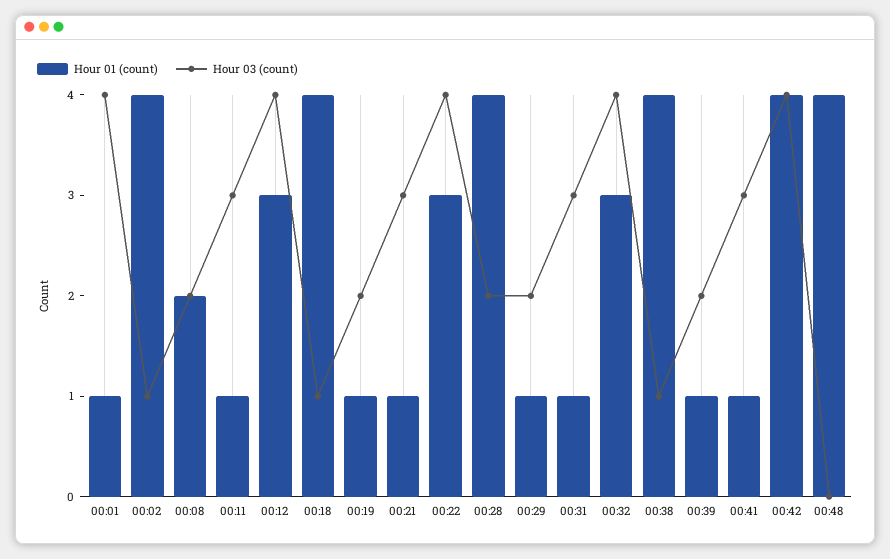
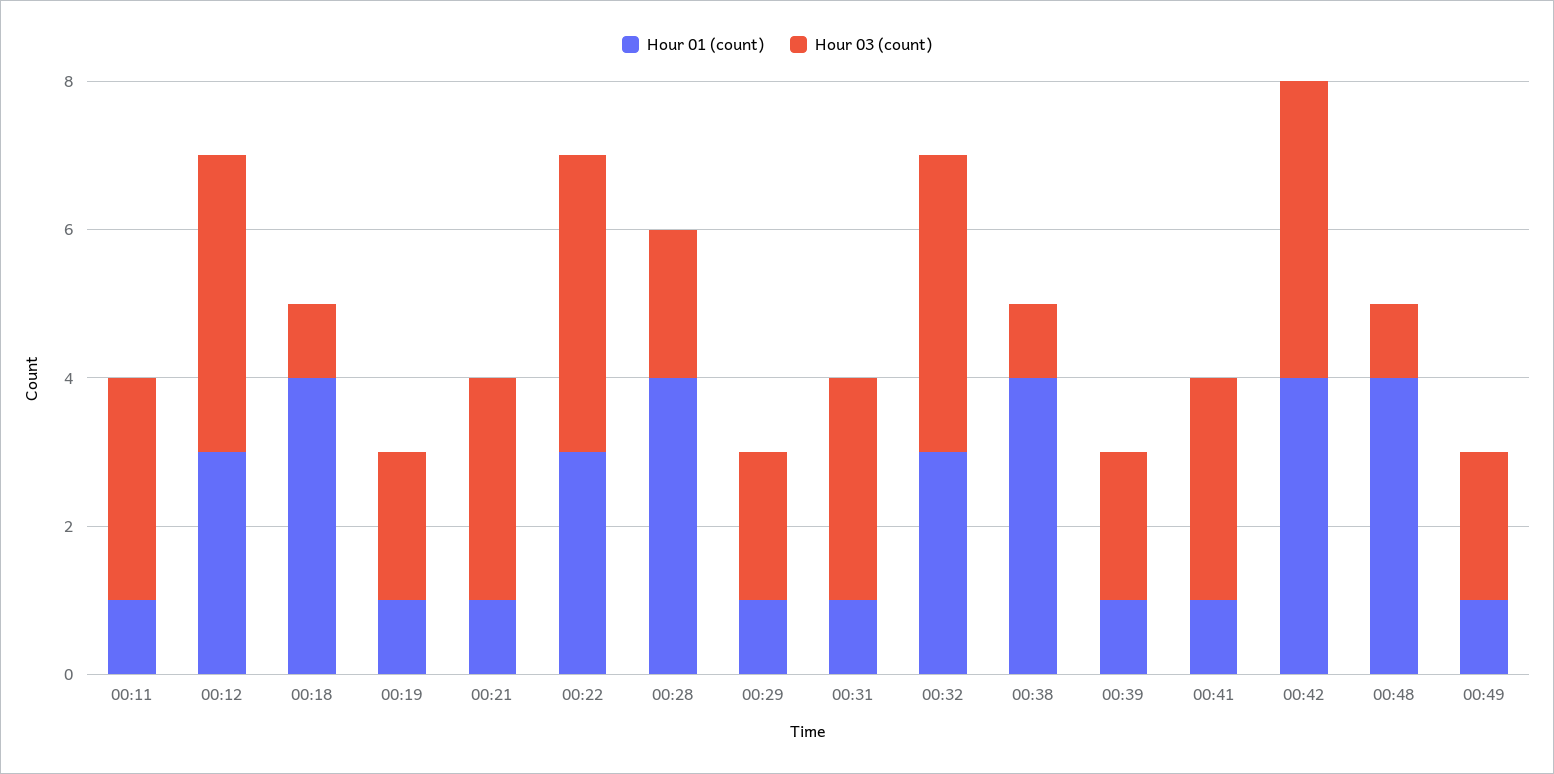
Hour 01 (count), 00:01: 1 -> none
Hour 03 (count), 00:01: 4 -> none
Hour 01 (count), 00:02: 4 -> none
Hour 03 (count), 00:02: 1 -> none
Hour 01 (count), 00:08: 2 -> none
Hour 03 (count), 00:08: 2 -> none
Hour 03 (count), 00:48: 0 -> 1
Hour 01 (count), 00:49: none -> 1
Hour 03 (count), 00:49: none -> 2

